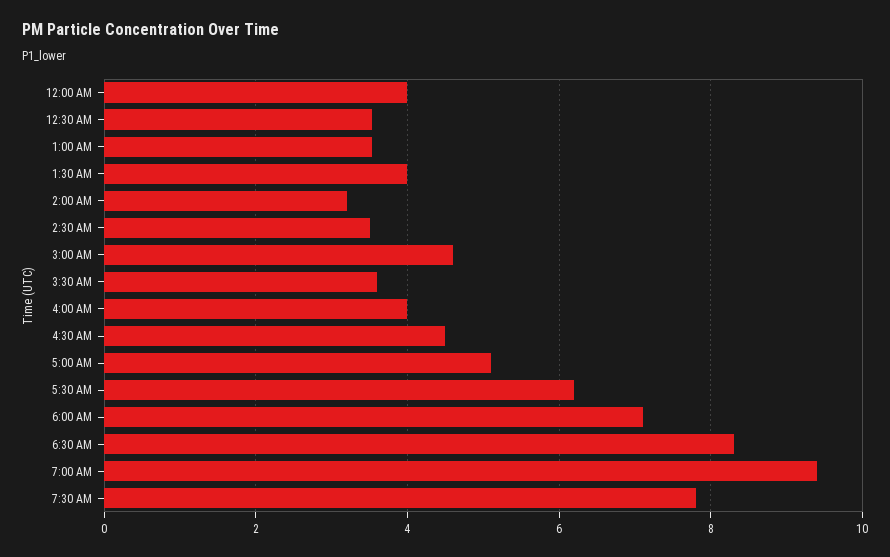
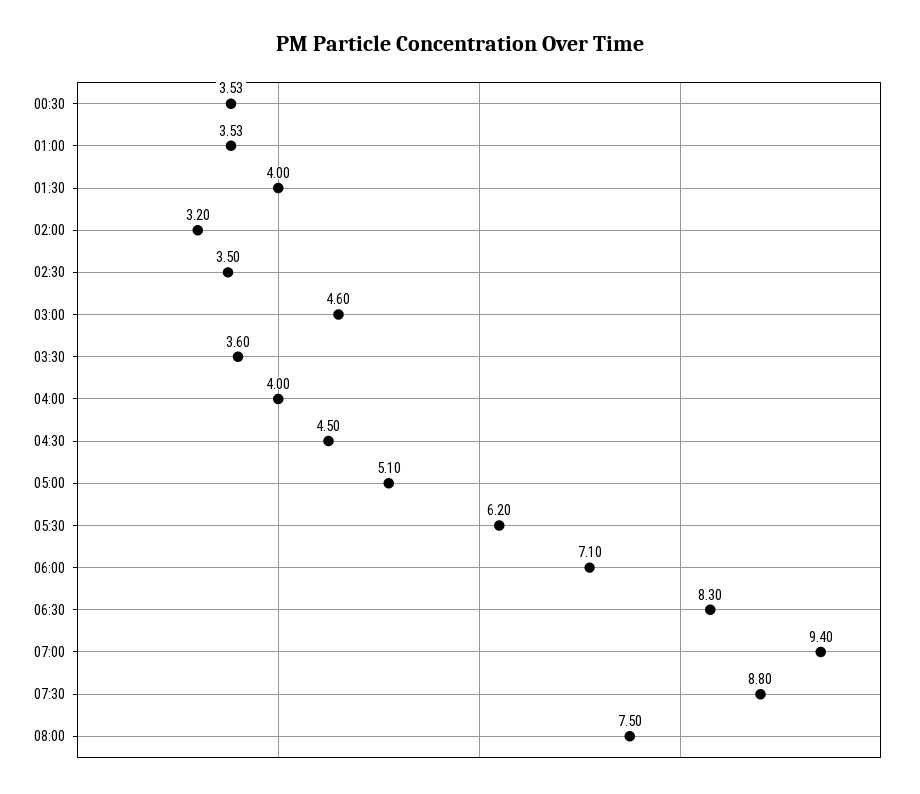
12:00 AM: 4 -> none
7:30 AM: 7.8 -> 8.8
08:00: none -> 7.5

